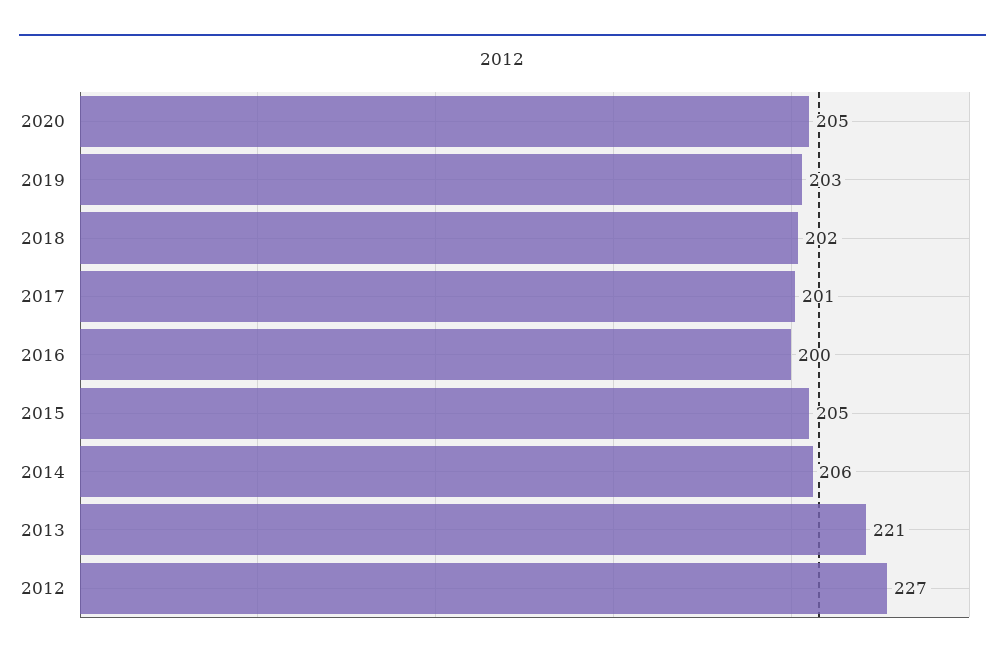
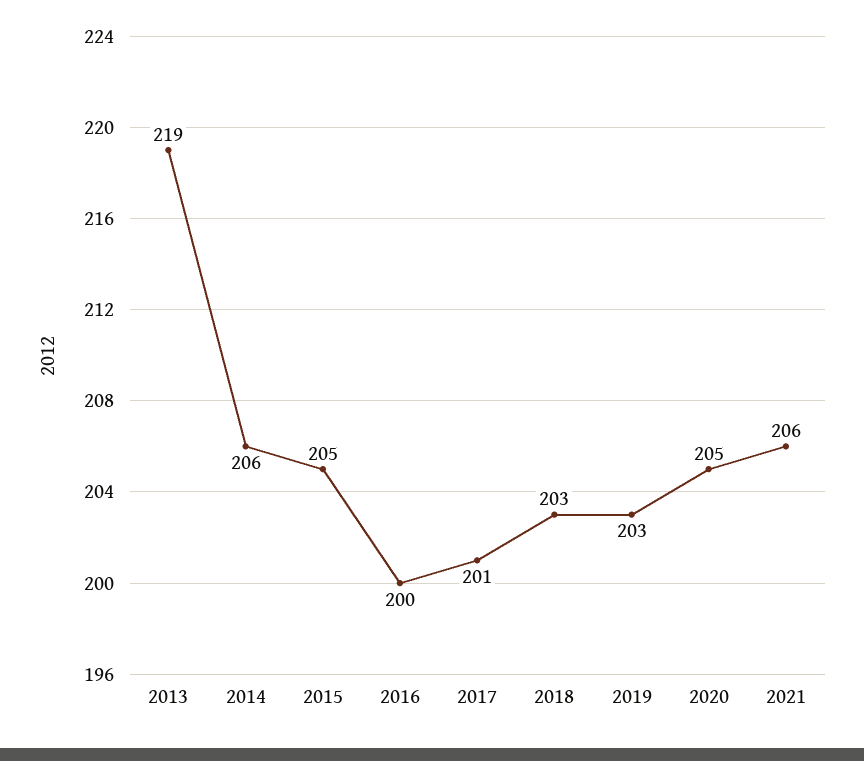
2018: 202 -> 203
2013: 221 -> 219
2012: 227 -> none
2021: none -> 206

